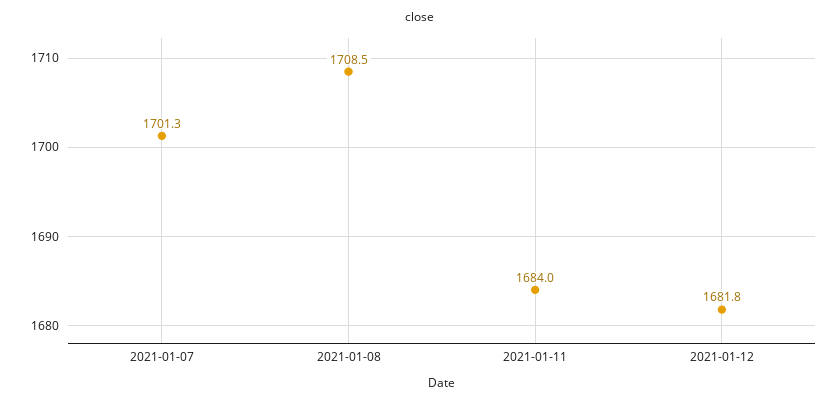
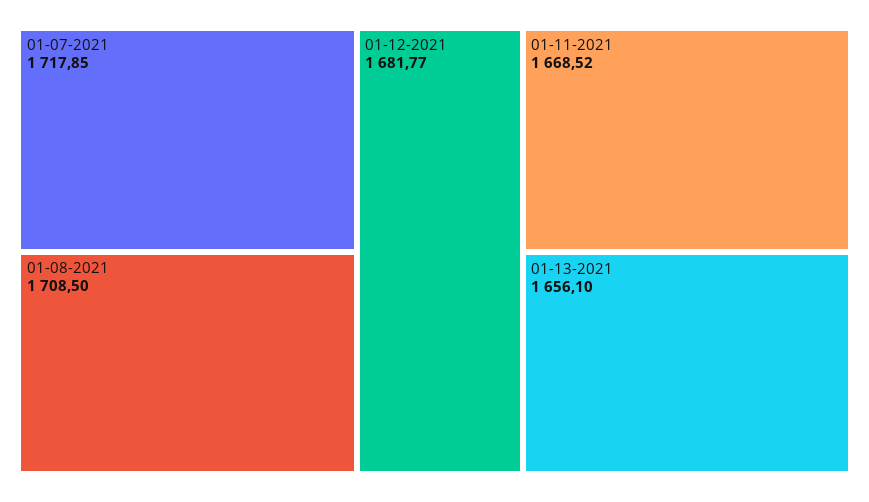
2021-01-07: 1701.3 -> 1717.85
2021-01-11: 1684 -> 1668.52
01-13-2021: none -> 1656.1

